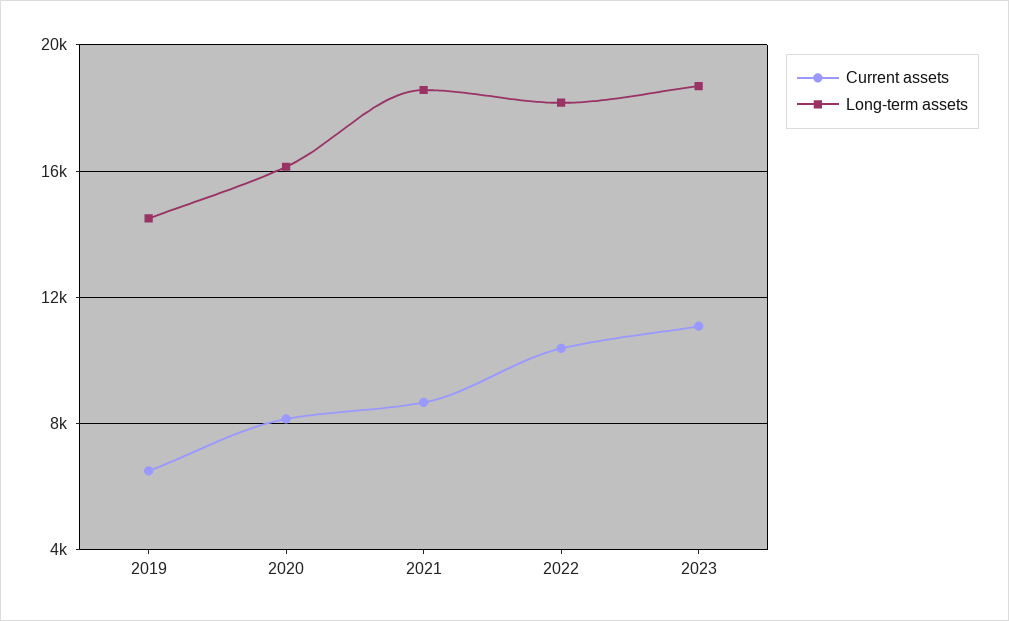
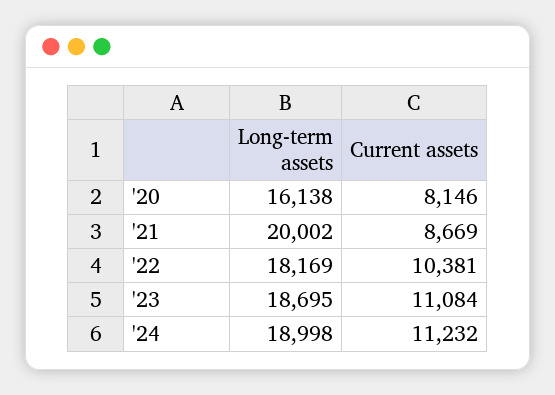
Current assets, 2019: 6500 -> none
Long-term assets, 2019: 14500 -> none
Long-term assets, 2021: 18500 -> 20002
Long-term assets, '24: none -> 18998
Current assets, '24: none -> 11232

